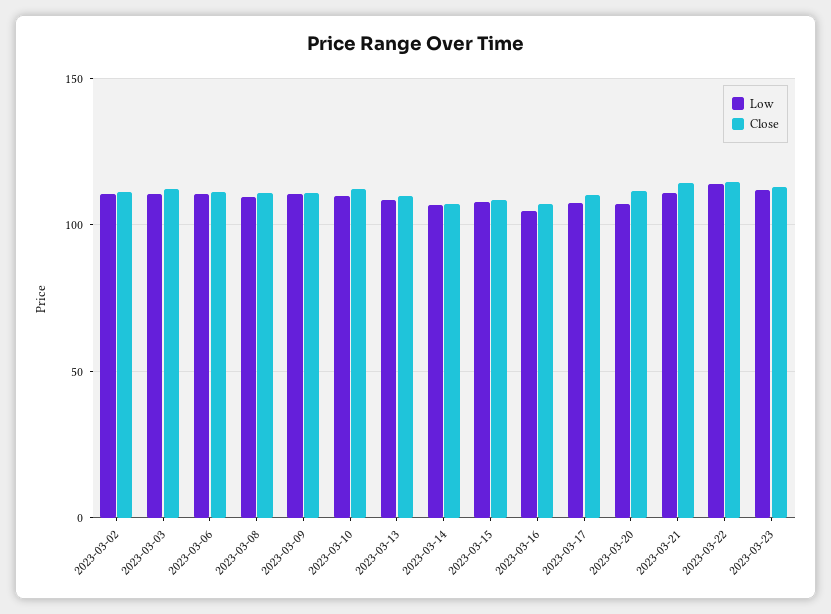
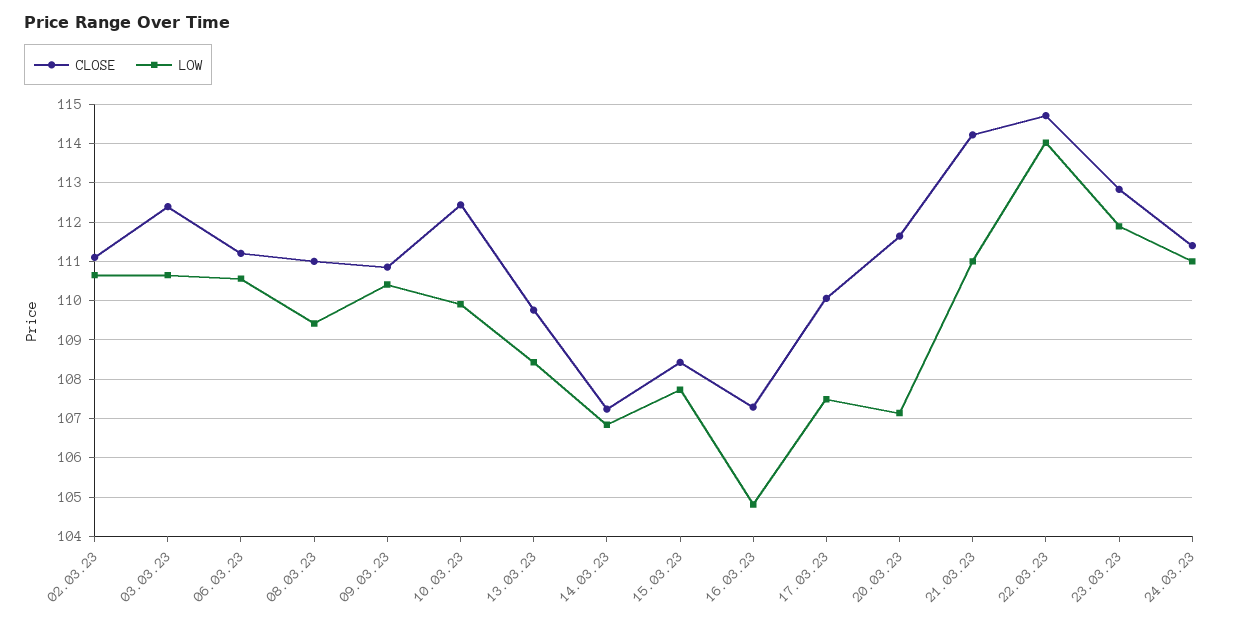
Close, 24.03.23: none -> 111.4
Low, 24.03.23: none -> 111

